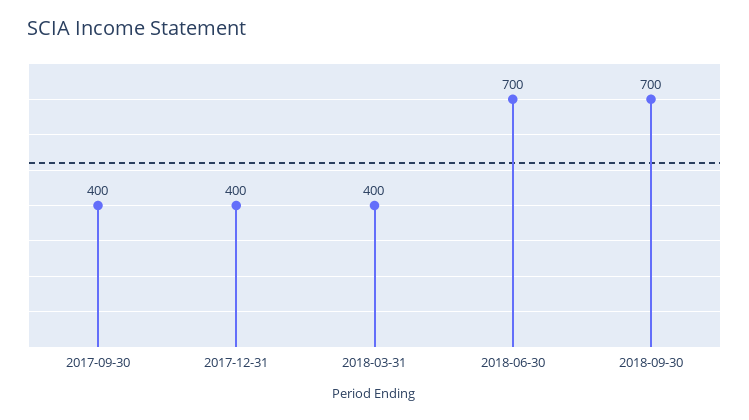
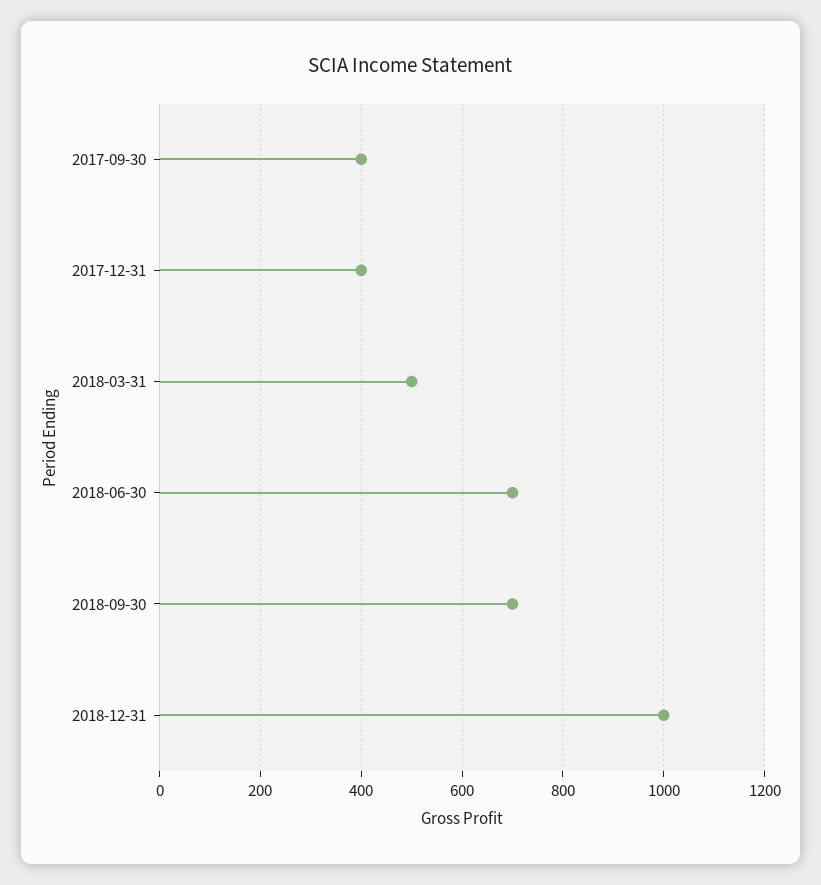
2018-03-31: 400 -> 500
2018-12-31: none -> 1000

